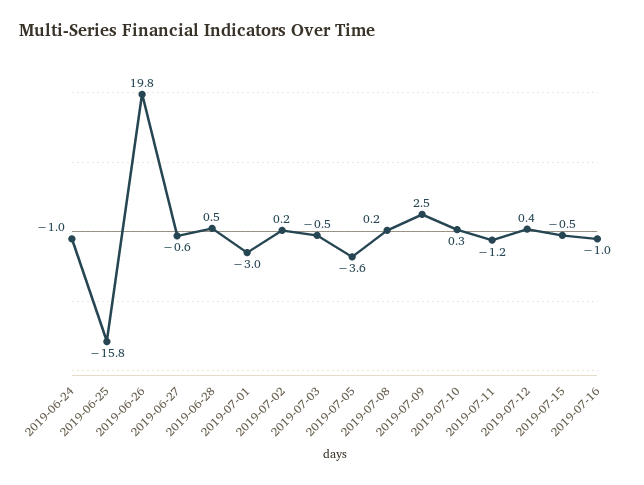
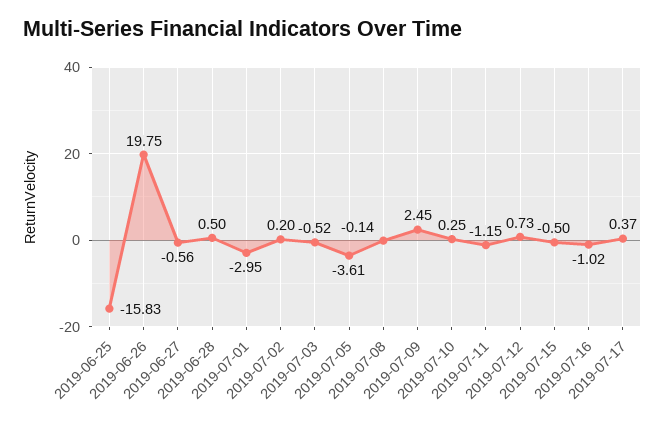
2019-06-24: -1 -> none
2019-07-08: 0.2 -> -0.14
2019-07-12: 0.4 -> 0.73
2019-07-17: none -> 0.37

